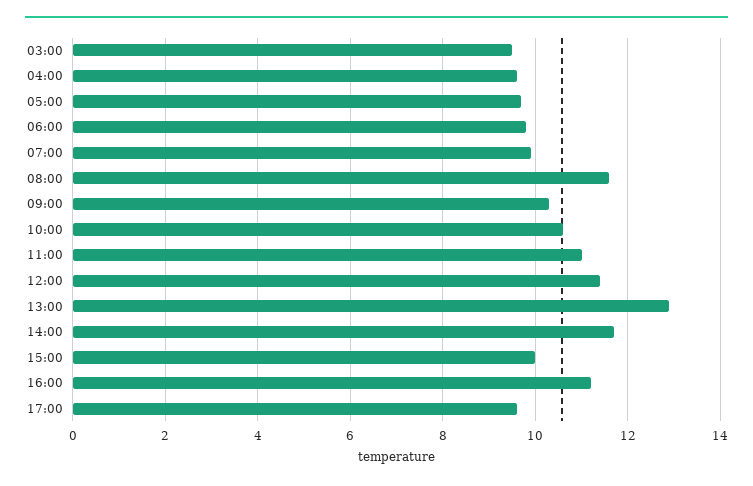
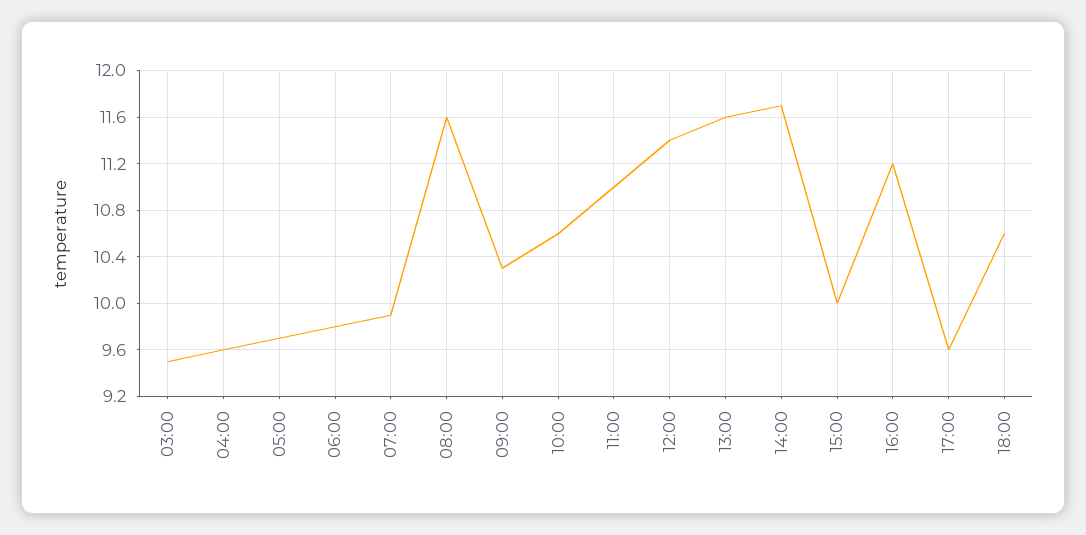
13:00: 13 -> 11.6
18:00: none -> 10.6

